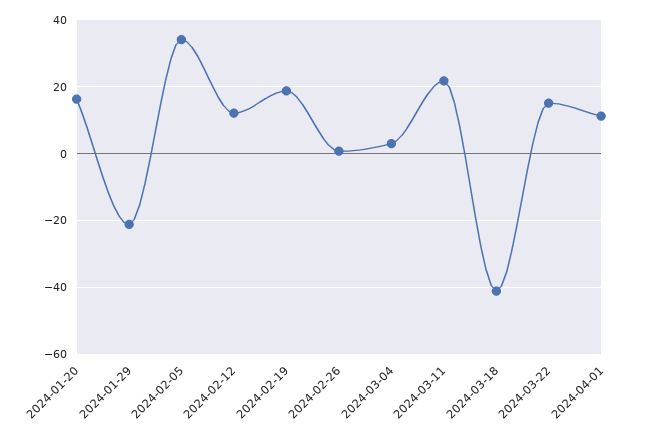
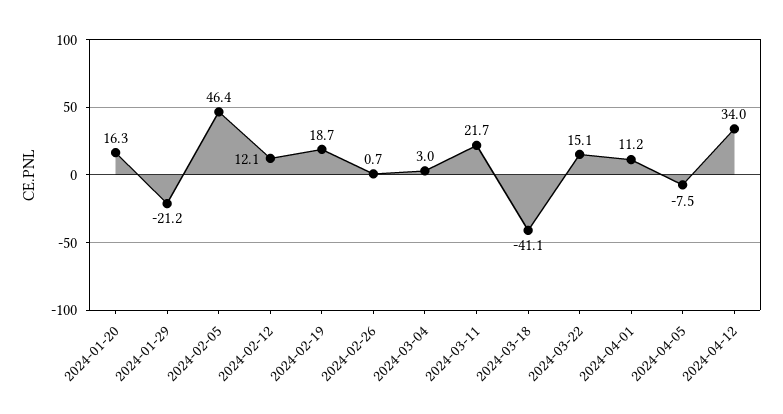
2024-02-05: 34 -> 46.4
2024-04-05: none -> -7.5
2024-04-12: none -> 34

